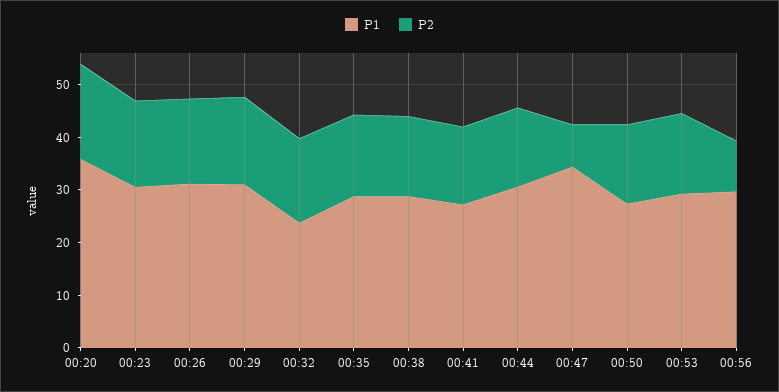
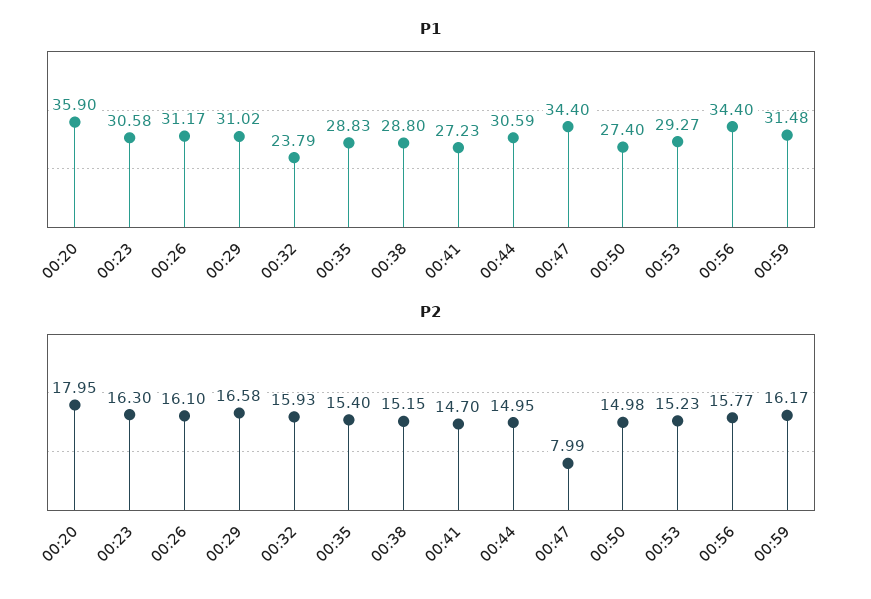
P1, 00:56: 30 -> 34.4
P2, 00:56: 10 -> 15.77
P1, 00:59: none -> 31.48
P2, 00:59: none -> 16.17

